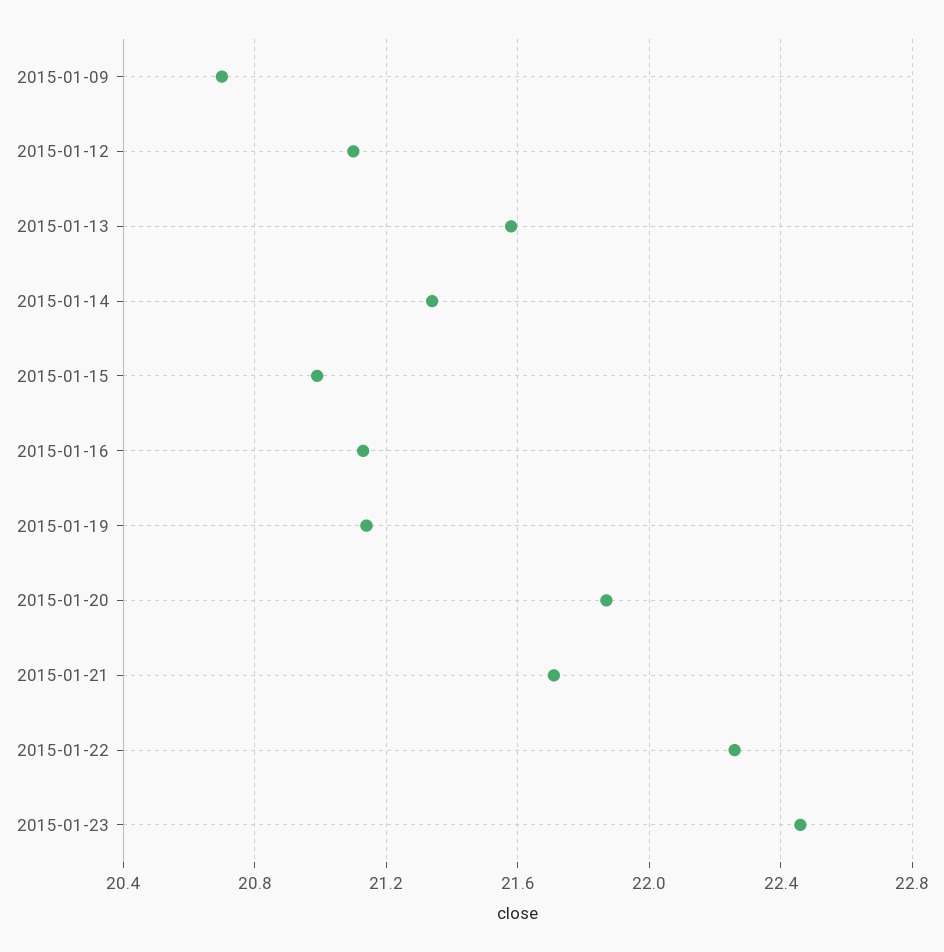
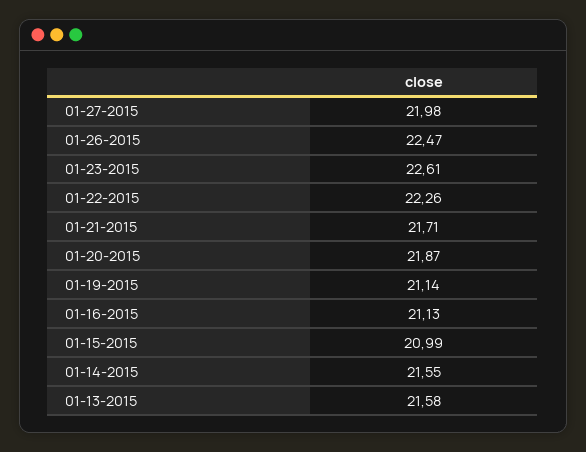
2015-01-09: 20.7 -> none
2015-01-12: 21.1 -> none
2015-01-14: 21.35 -> 21.55
2015-01-23: 22.45 -> 22.61
01-27-2015: none -> 21.98
01-26-2015: none -> 22.47

